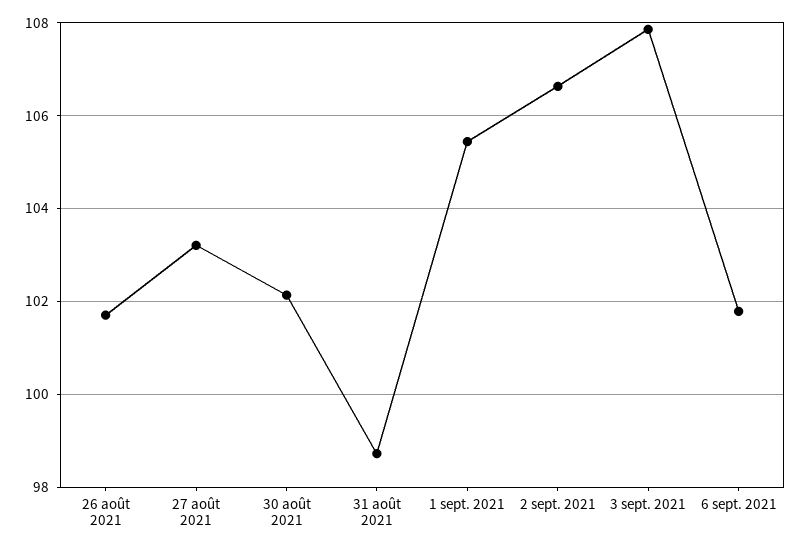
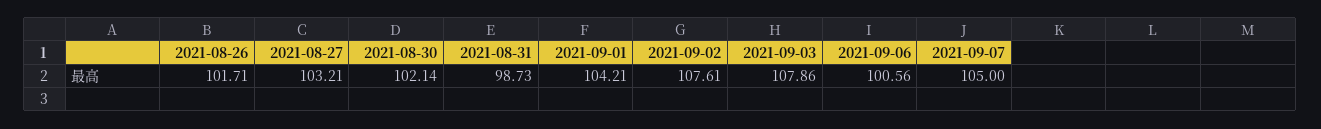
1 sept. 2021: 105.4 -> 104.21
2 sept. 2021: 106.6 -> 107.61
6 sept. 2021: 101.8 -> 100.56
2021-09-07: none -> 105

